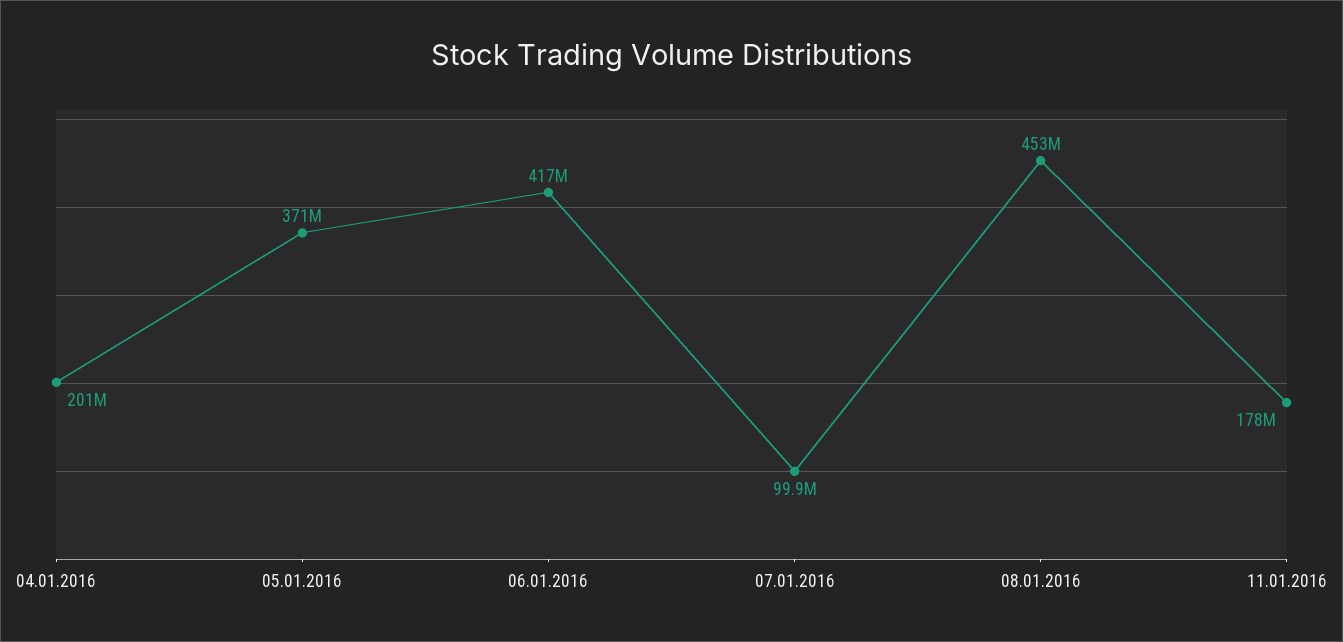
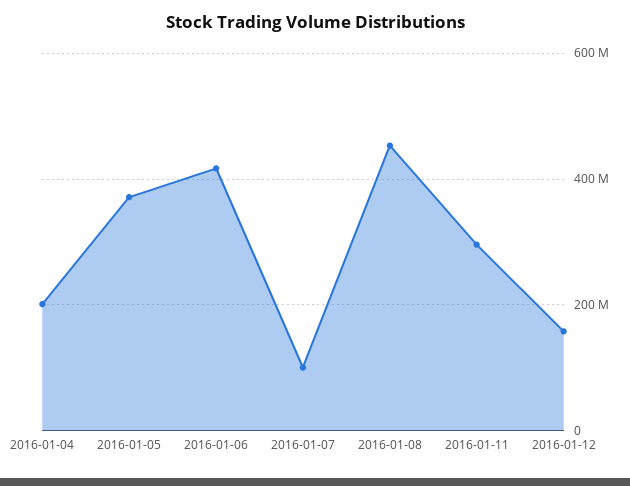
11.01.2016: 178000000 -> 300000000
2016-01-12: none -> 160000000

